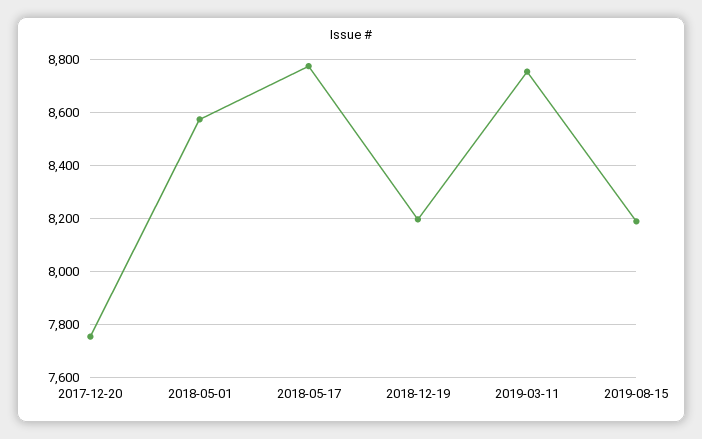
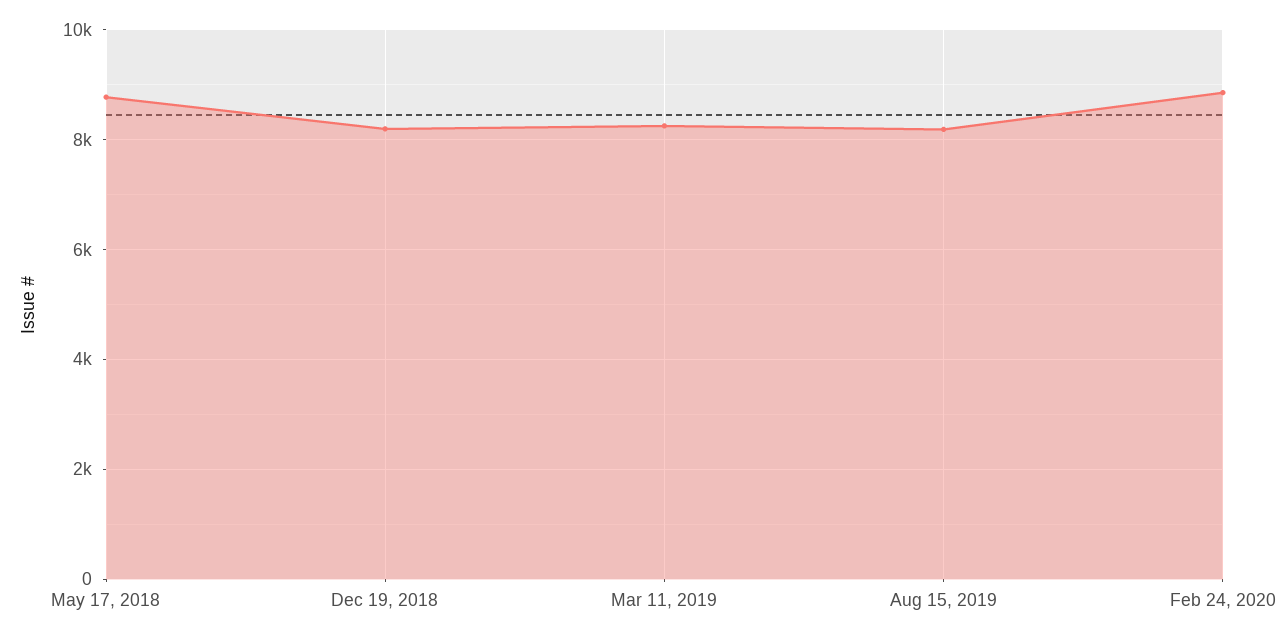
2017-12-20: 7750 -> none
2018-05-01: 8575 -> none
2019-03-11: 8750 -> 8200
Feb 24, 2020: none -> 8800

